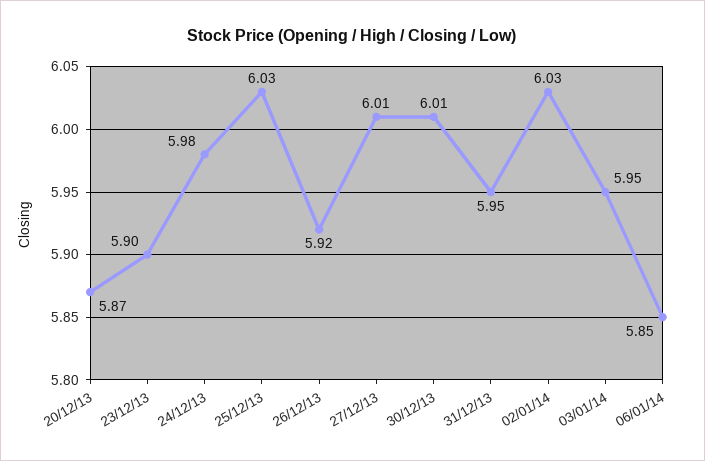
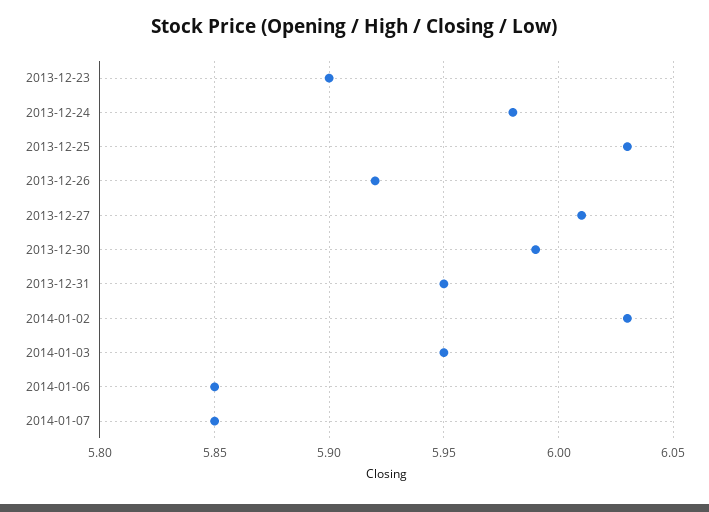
20/12/13: 5.87 -> none
30/12/13: 6.01 -> 5.99
2014-01-07: none -> 5.85

